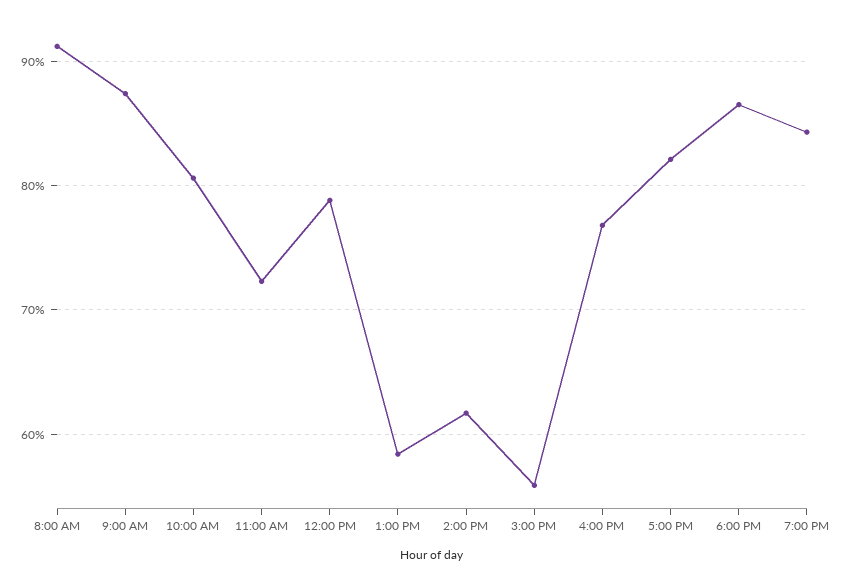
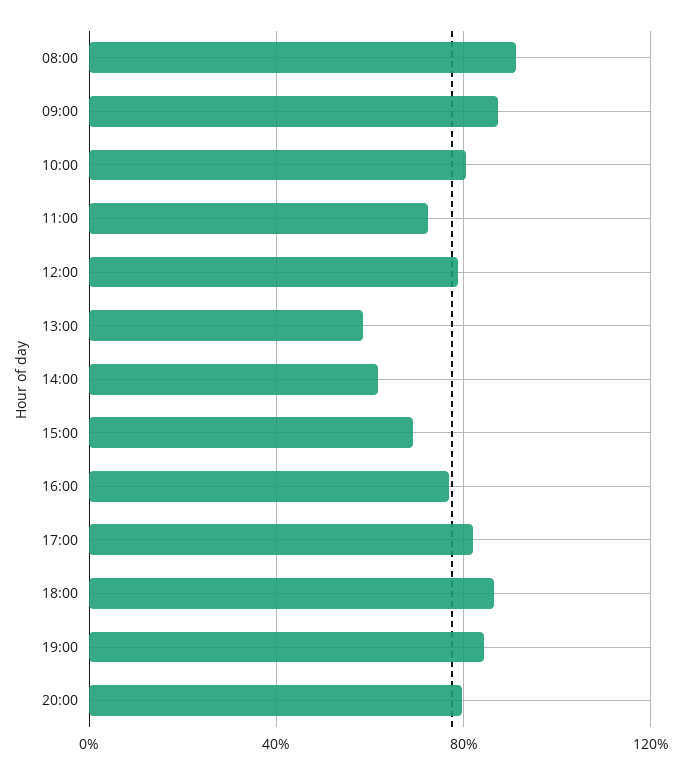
3:00 PM: 56 -> 70
20:00: none -> 80

